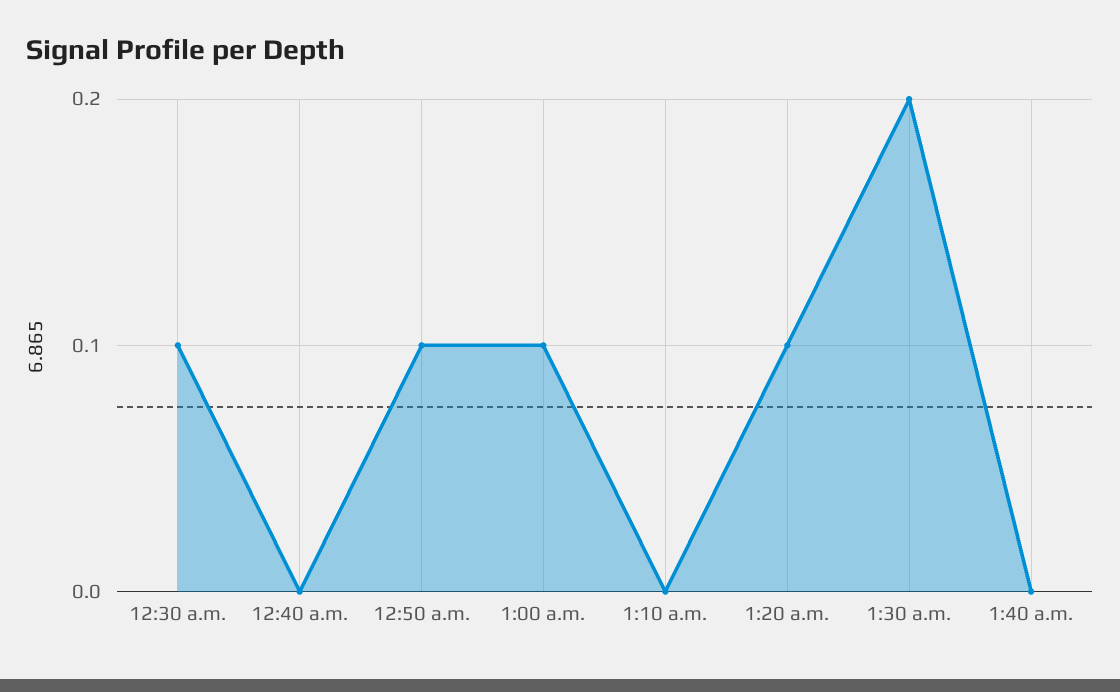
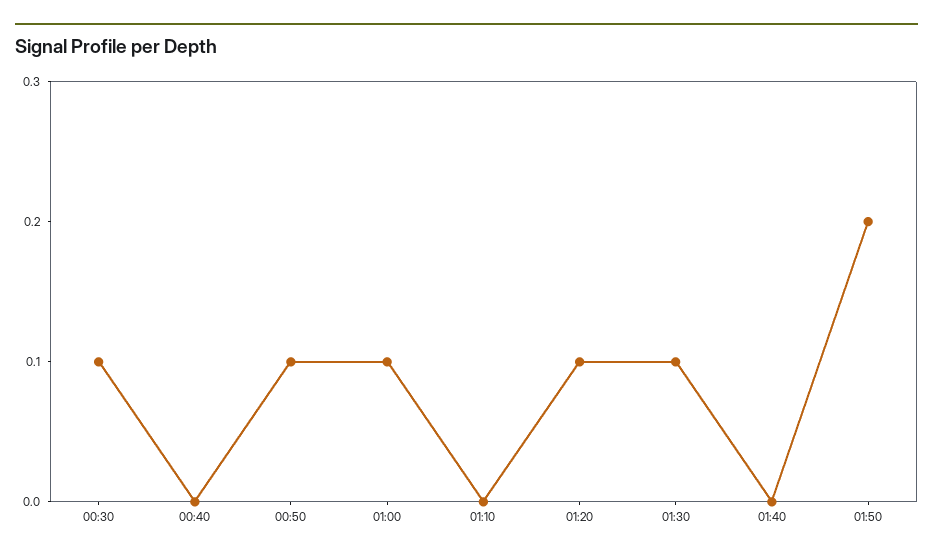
1:30 a.m.: 0.2 -> 0.1
01:50: none -> 0.2

